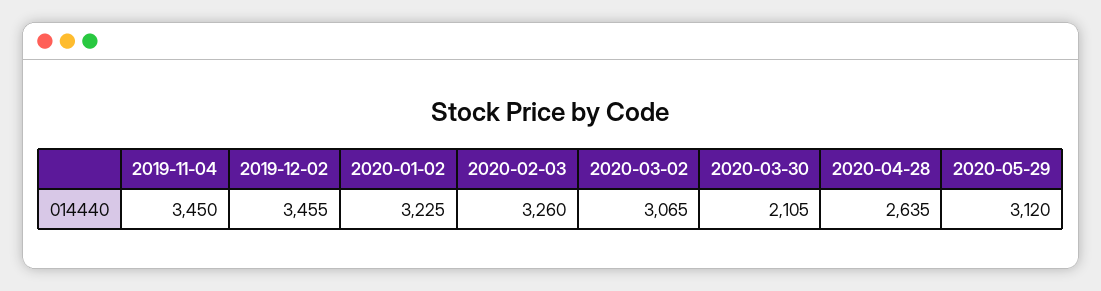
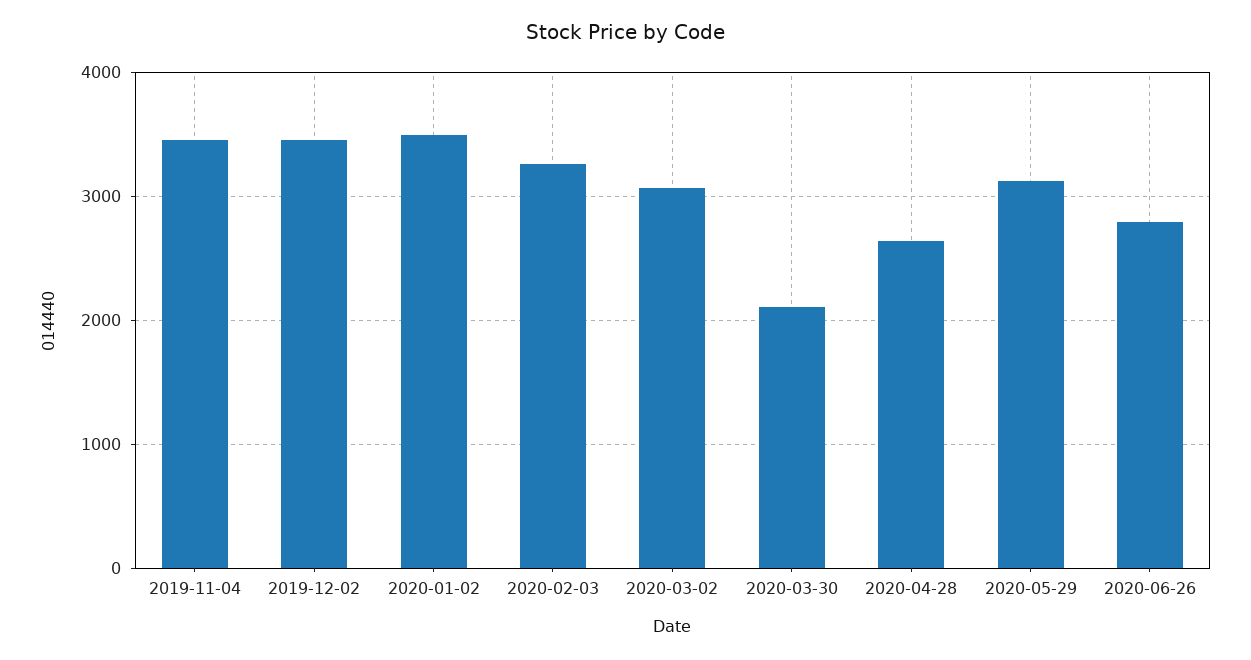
2020-01-02: 3225 -> 3500
2020-06-26: none -> 2800

